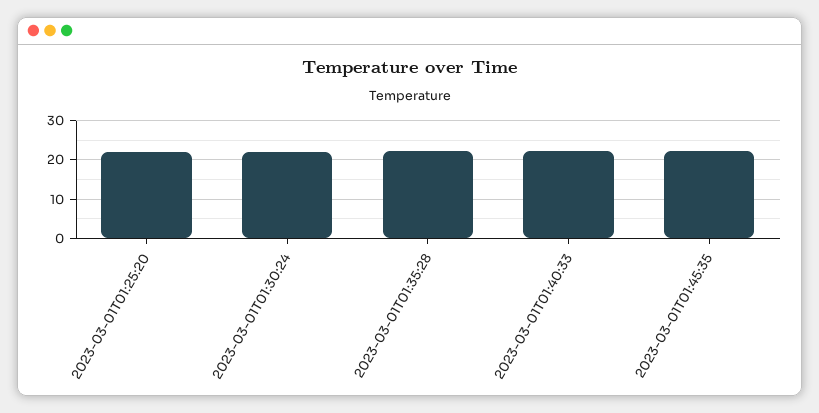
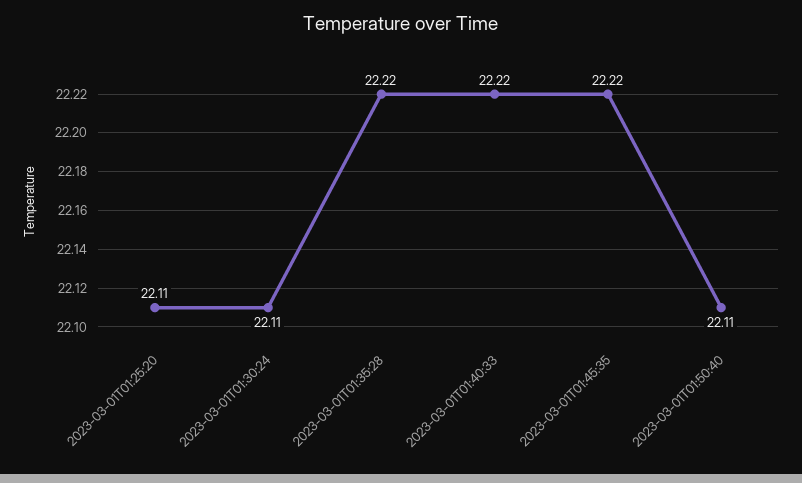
2023-03-01T01:50:40: none -> 22.11

